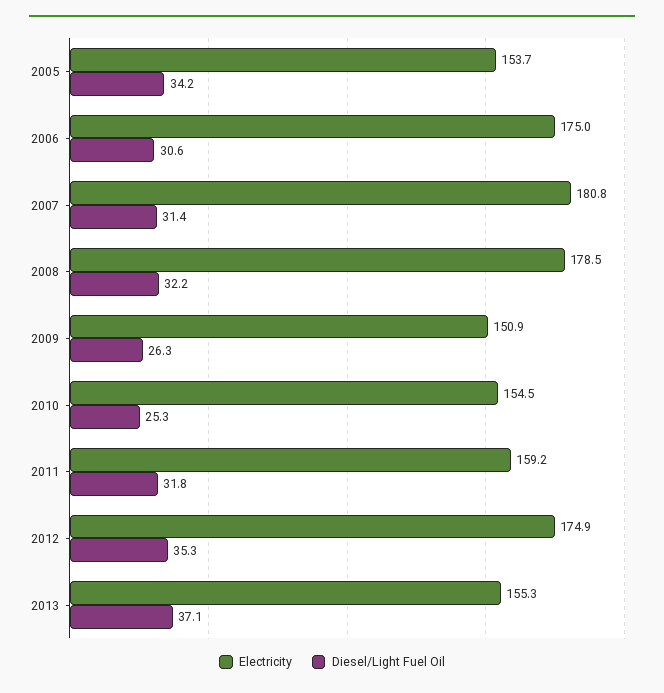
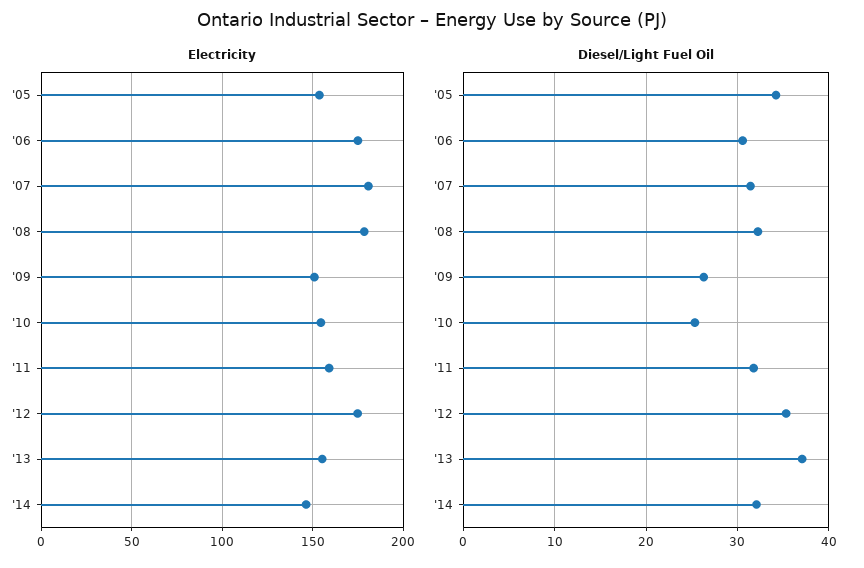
Electricity, '14: none -> 145
Diesel/Light Fuel Oil, '14: none -> 32

